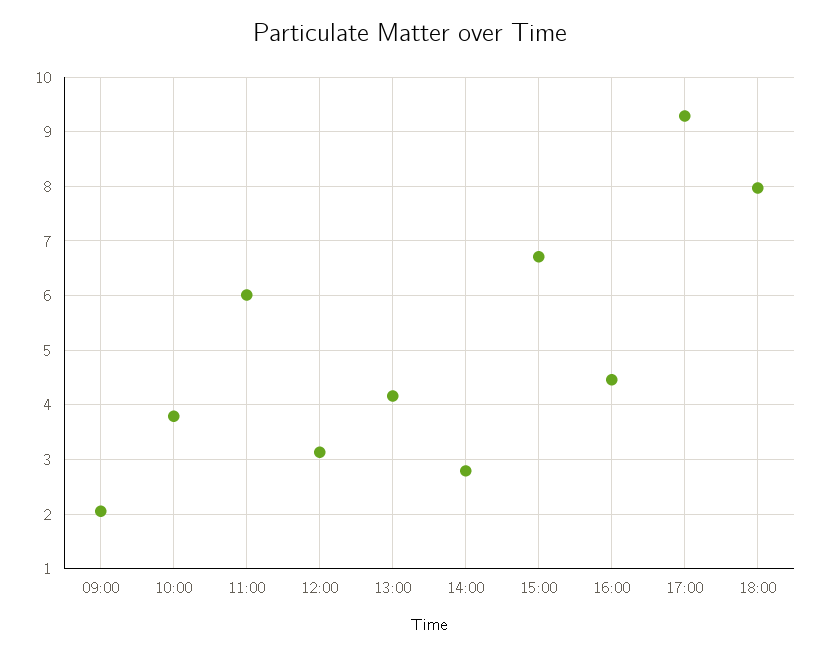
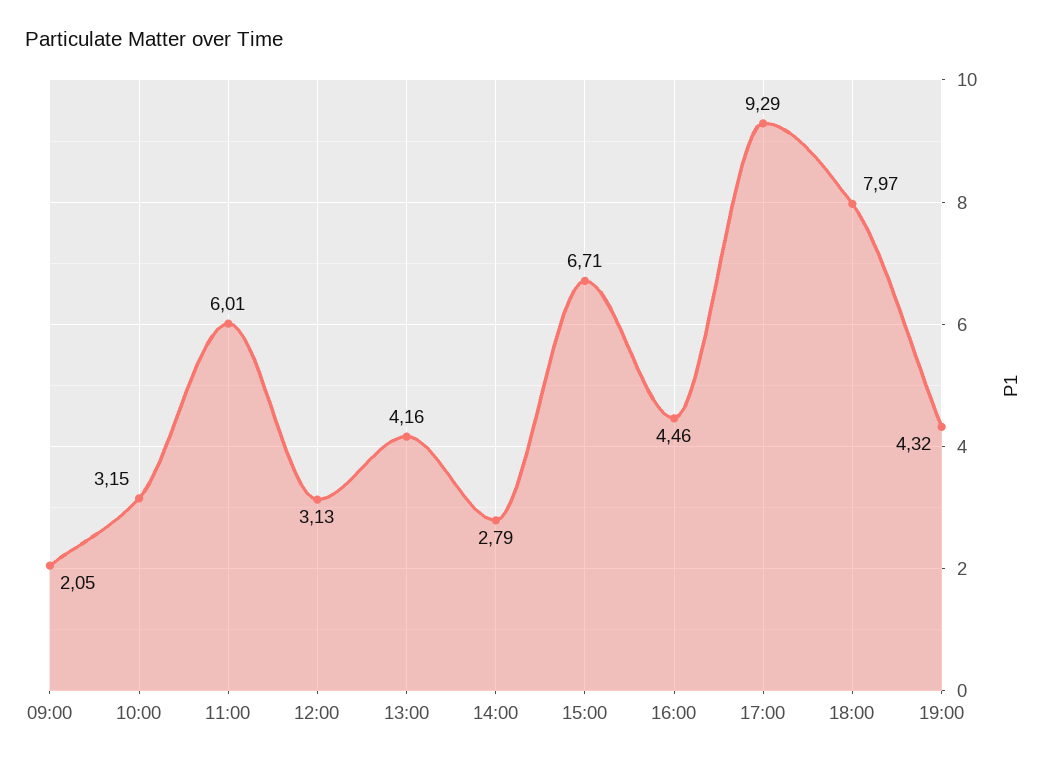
10:00: 3.8 -> 3.15
19:00: none -> 4.32

